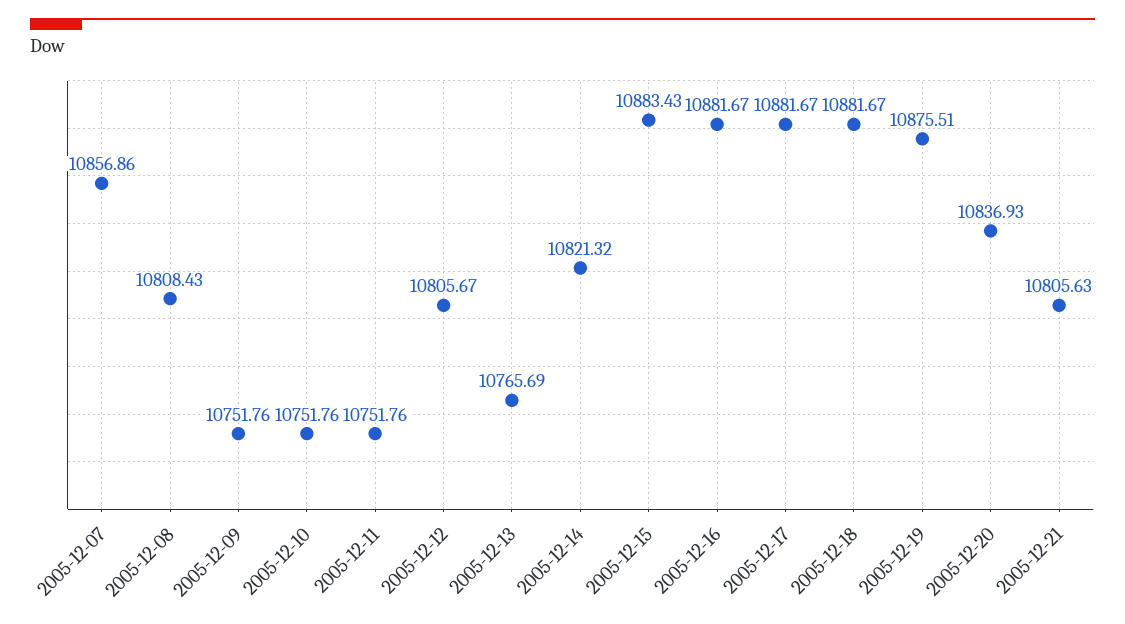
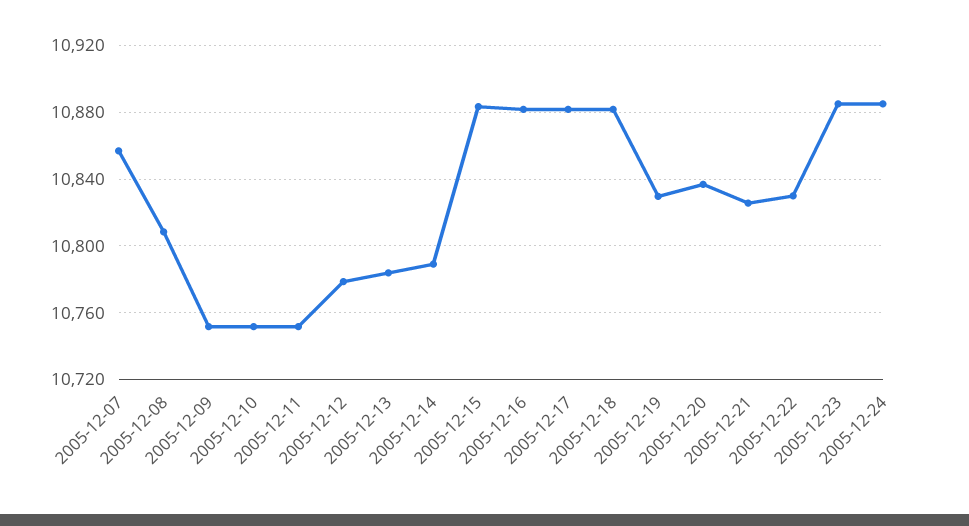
2005-12-12: 10805.67 -> 10780
2005-12-13: 10765.69 -> 10785
2005-12-14: 10821.32 -> 10790
2005-12-19: 10875.51 -> 10830
2005-12-21: 10805.63 -> 10825
2005-12-22: none -> 10830
2005-12-23: none -> 10885
2005-12-24: none -> 10885

